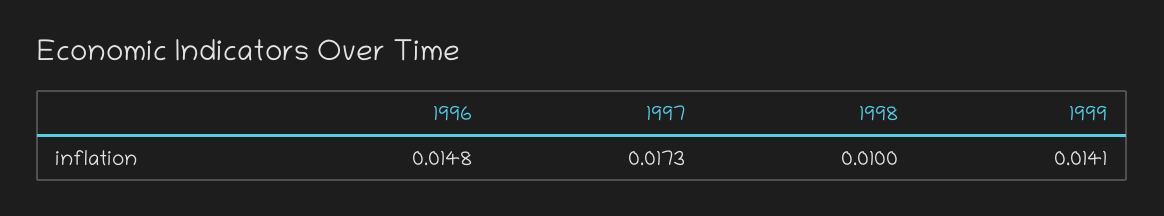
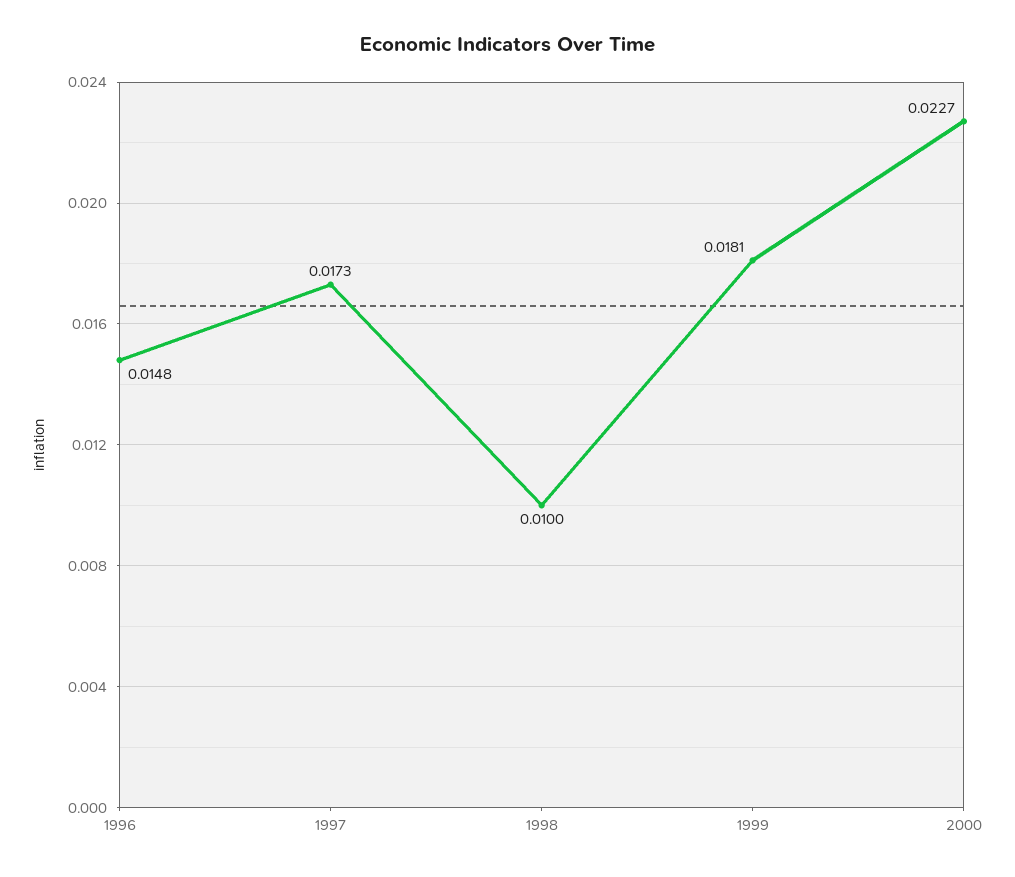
1999: 0.0141 -> 0.0181
2000: none -> 0.0227

